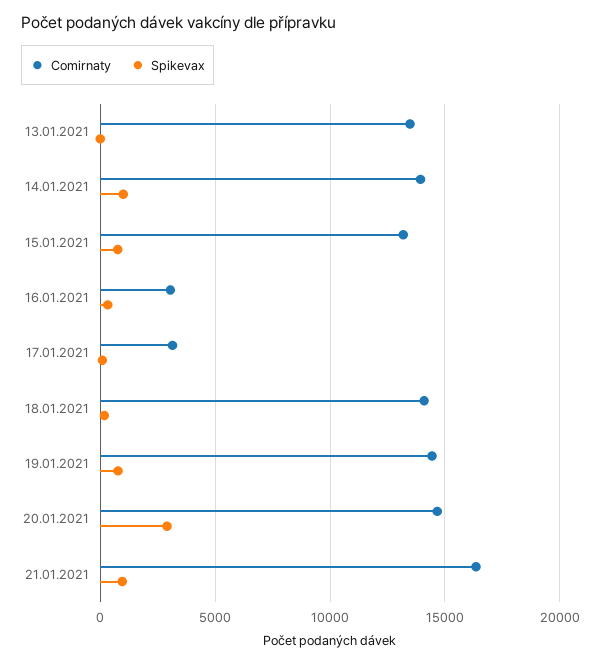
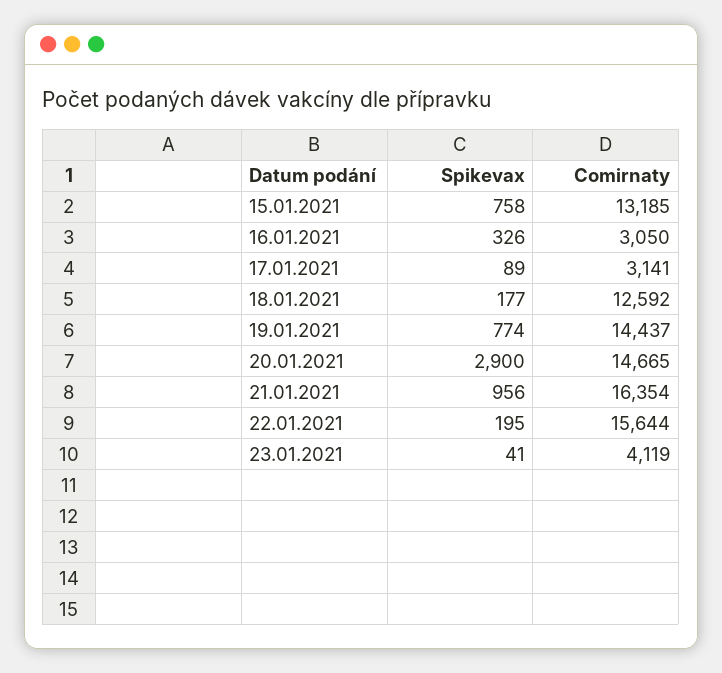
Comirnaty, 13.01.2021: 13500 -> none
Spikevax, 13.01.2021: 0 -> none
Comirnaty, 14.01.2021: 14000 -> none
Spikevax, 14.01.2021: 1000 -> none
Comirnaty, 18.01.2021: 14000 -> 12592
Spikevax, 22.01.2021: none -> 195
Comirnaty, 22.01.2021: none -> 15644
Spikevax, 23.01.2021: none -> 41
Comirnaty, 23.01.2021: none -> 4119

